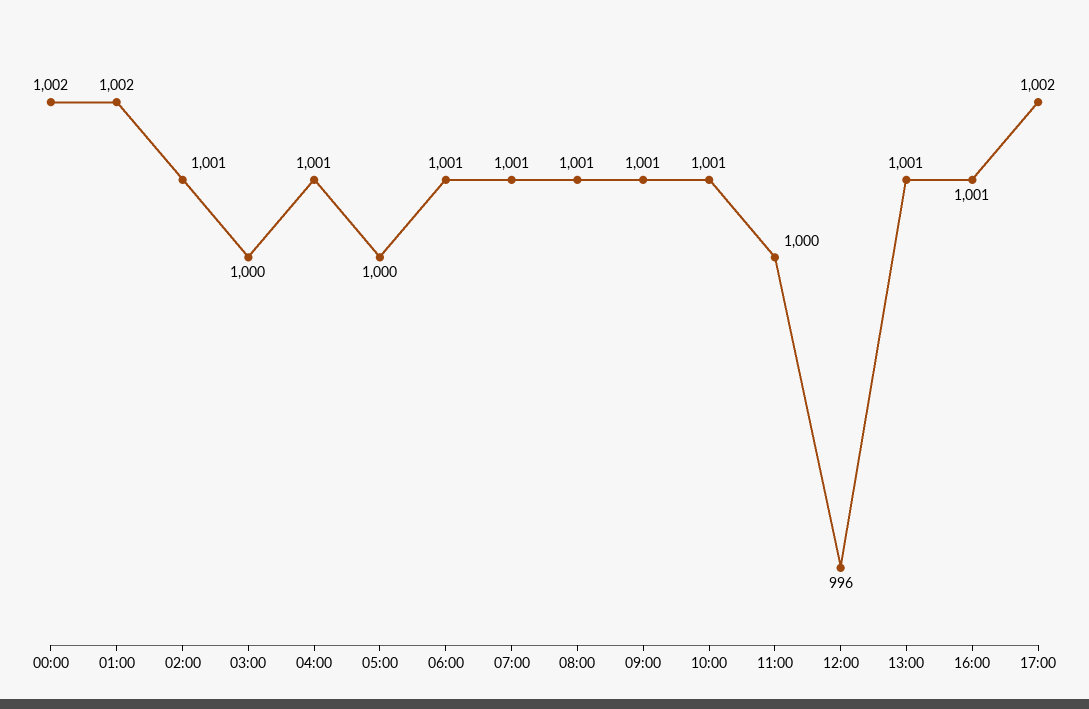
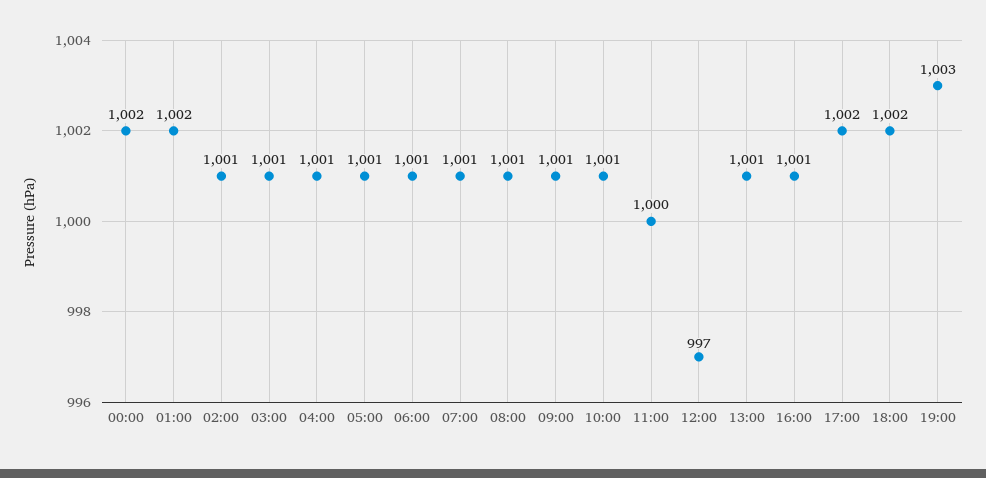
03:00: 1000 -> 1001
05:00: 1000 -> 1001
12:00: 996 -> 997
18:00: none -> 1002
19:00: none -> 1003

